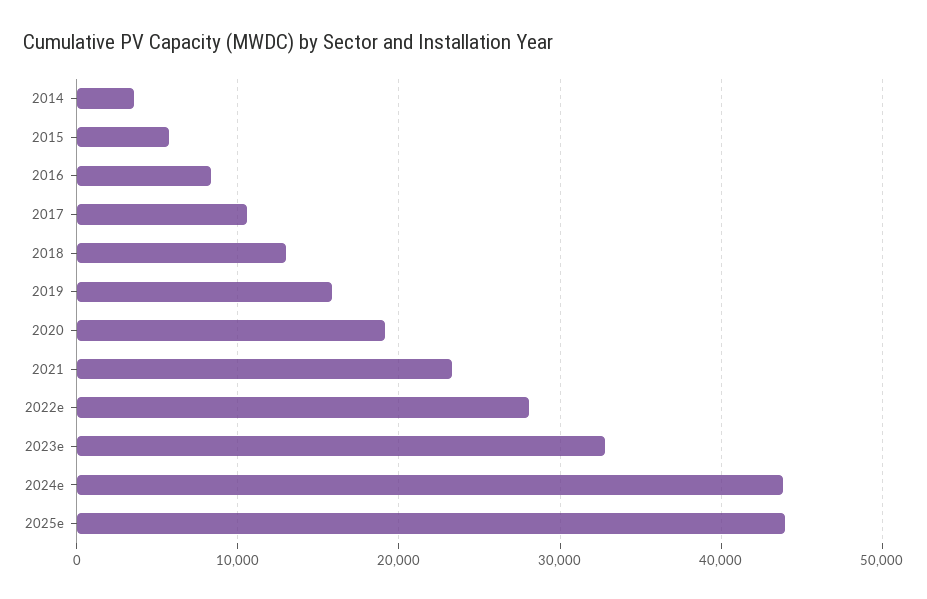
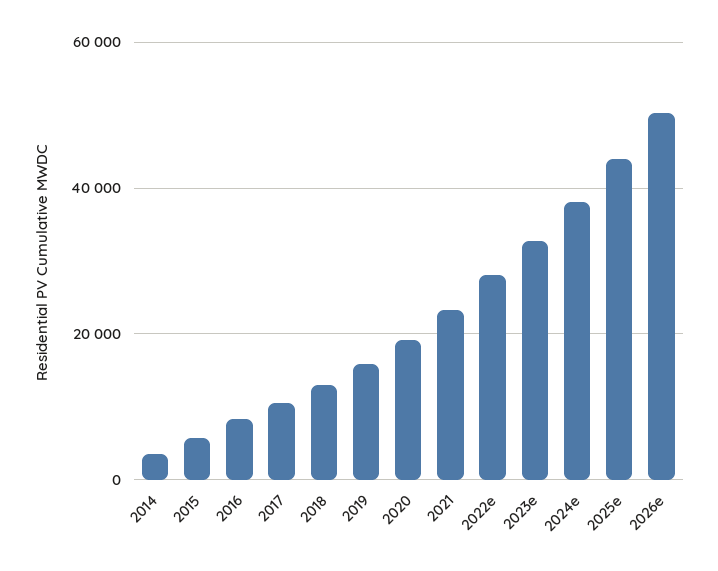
2024e: 44000 -> 38000
2026e: none -> 50000

